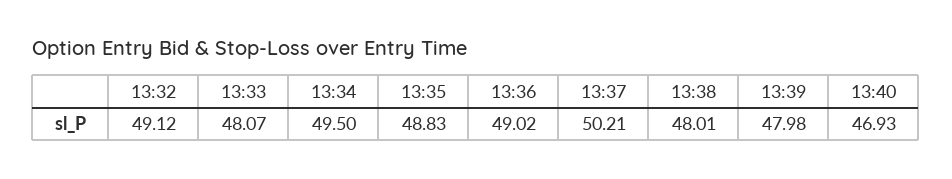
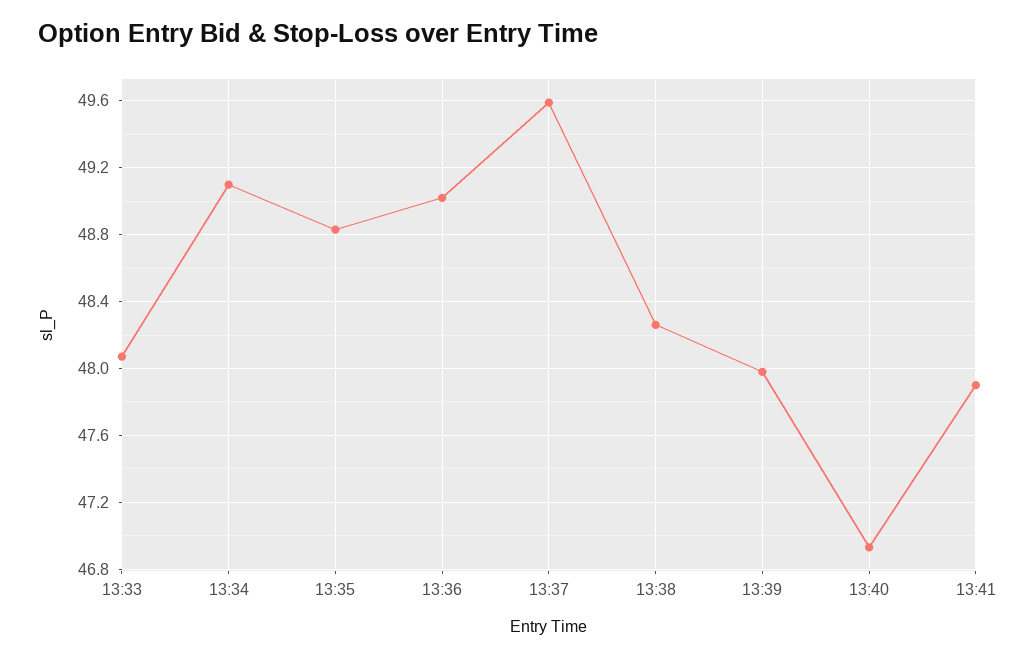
13:32: 49.12 -> none
13:34: 49.5 -> 49.1
13:37: 50.21 -> 49.6
13:38: 48.01 -> 48.25
13:41: none -> 47.9

